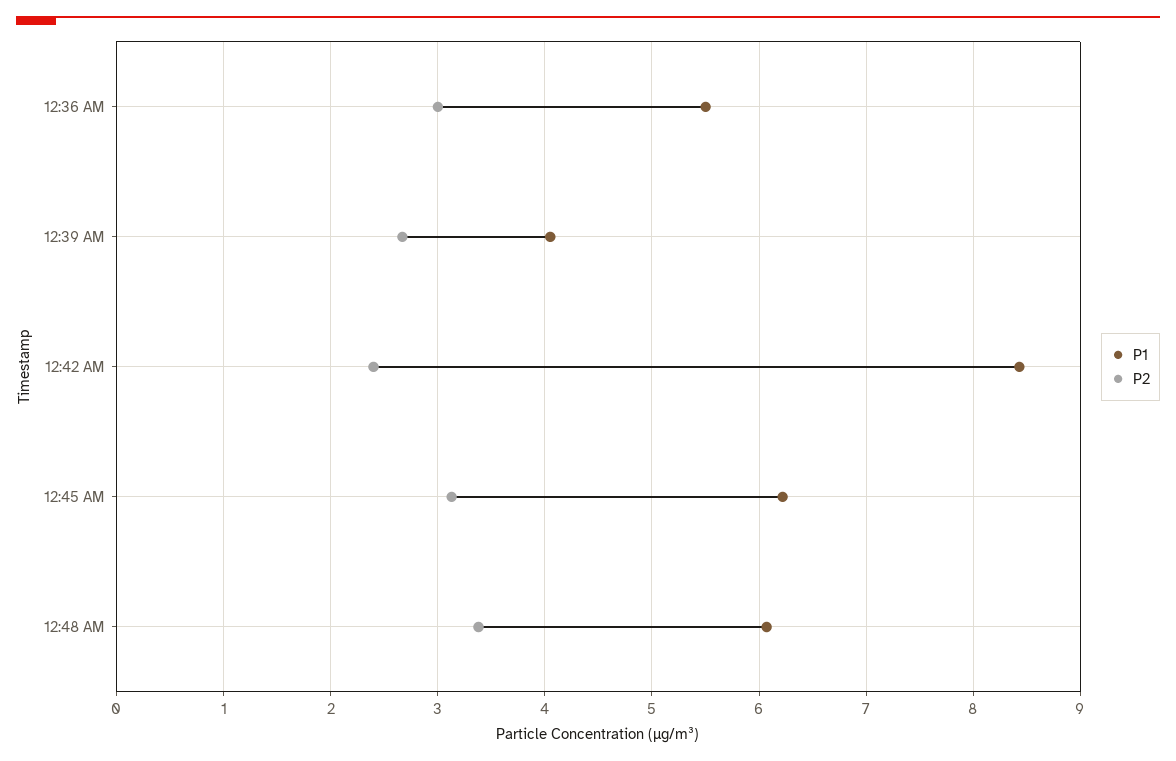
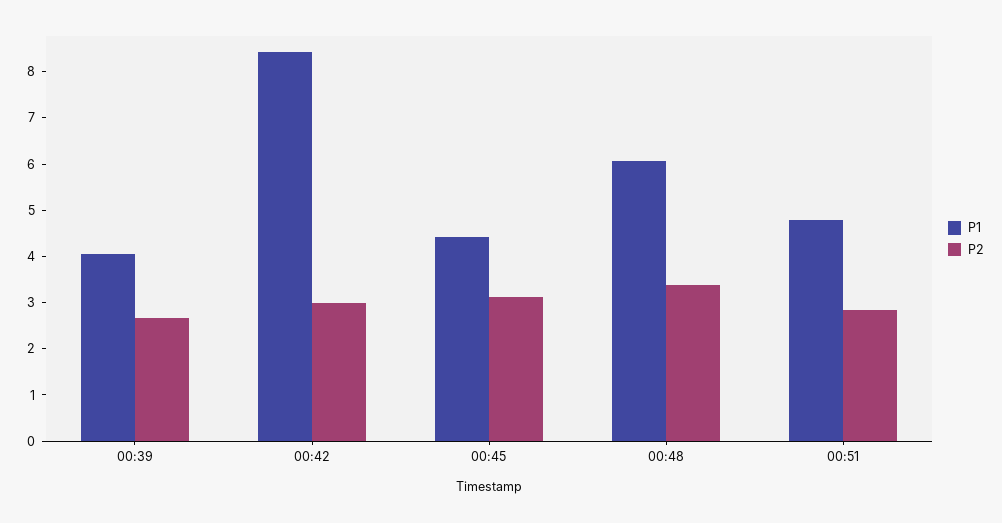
P1, 12:36 AM: 5.5 -> none
P2, 12:36 AM: 3 -> none
P2, 12:42 AM: 2.4 -> 3
P1, 12:45 AM: 6.2 -> 4.4
P1, 00:51: none -> 4.8
P2, 00:51: none -> 2.8

